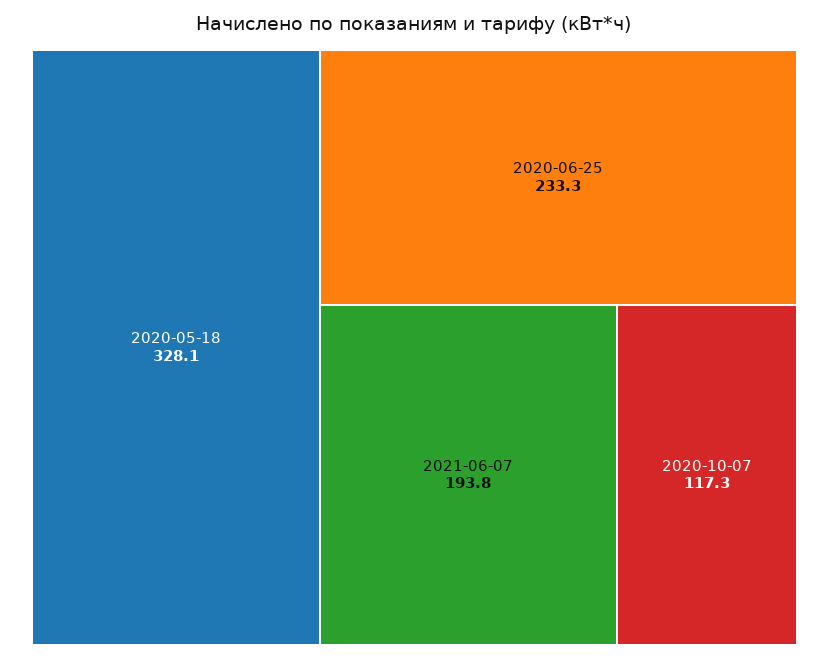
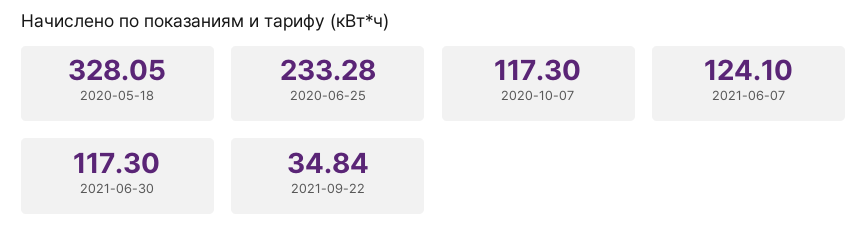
2021-06-07: 193.8 -> 124.1
2021-06-30: none -> 117.3
2021-09-22: none -> 34.84

